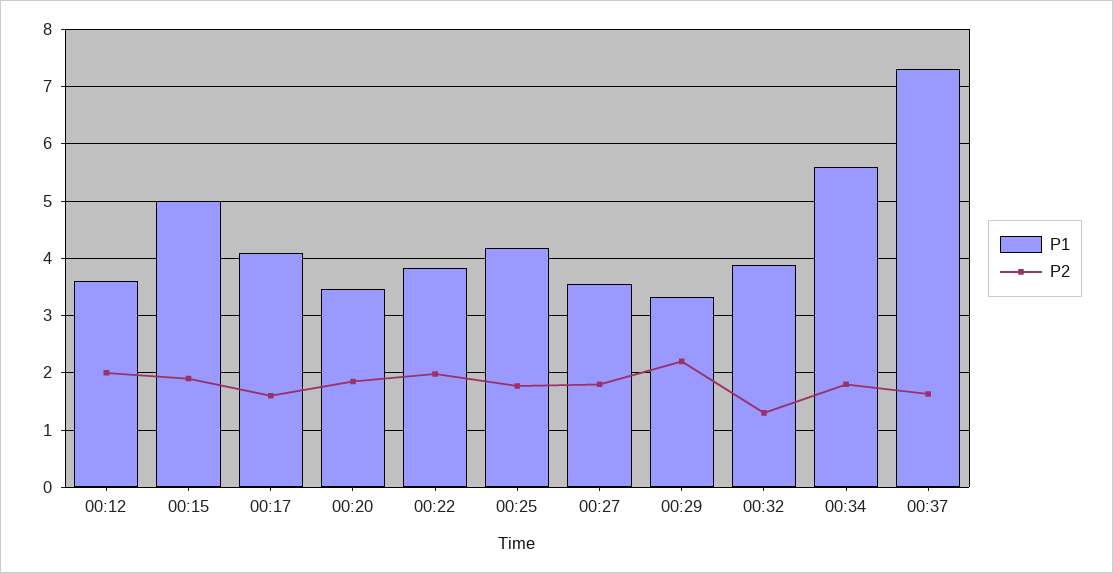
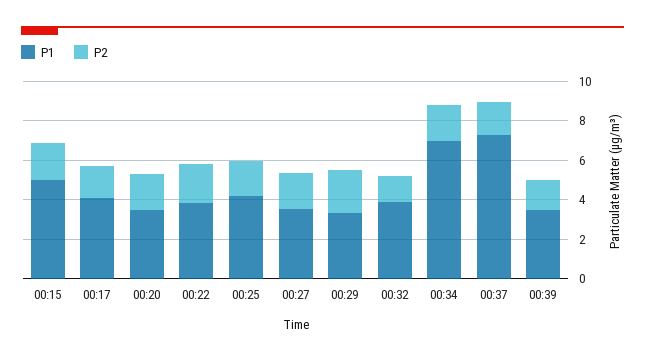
P1, 00:12: 3.6 -> none
P2, 00:12: 2 -> none
P1, 00:34: 5.6 -> 7
P1, 00:39: none -> 3.5
P2, 00:39: none -> 1.5

